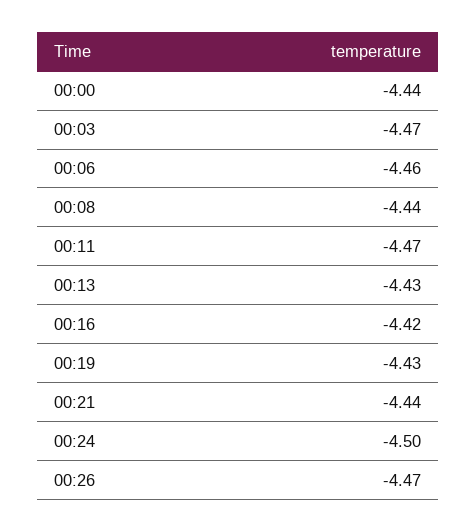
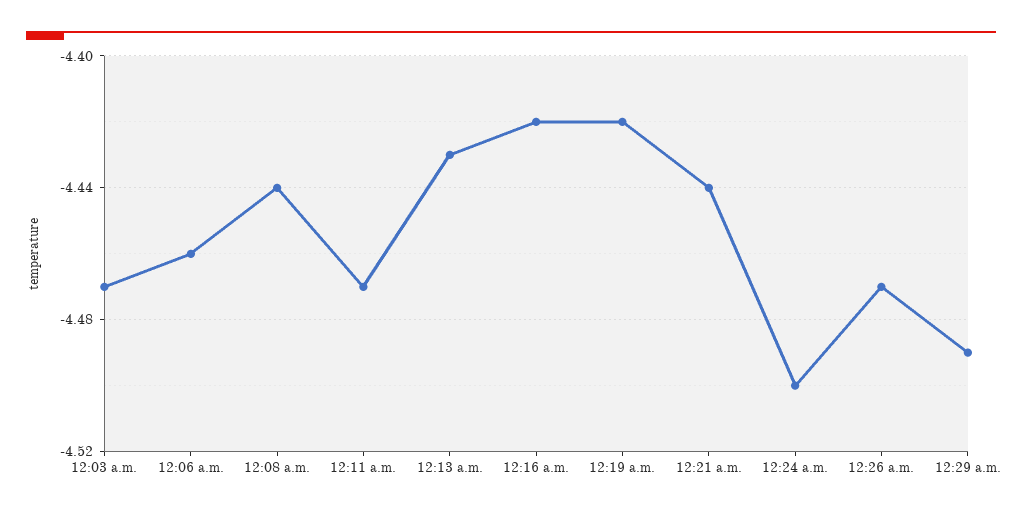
00:00: -4.44 -> none
00:19: -4.43 -> -4.42
12:29 a.m.: none -> -4.49

